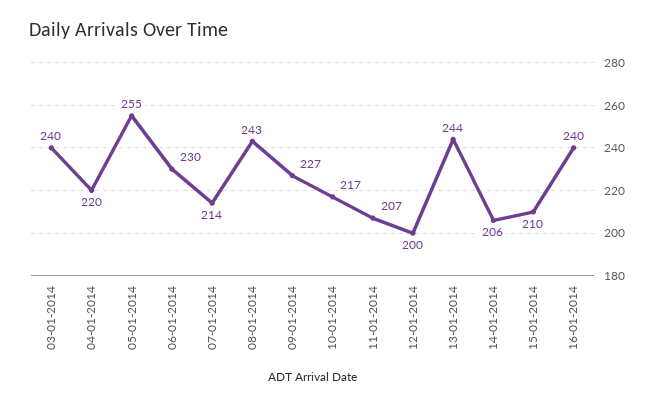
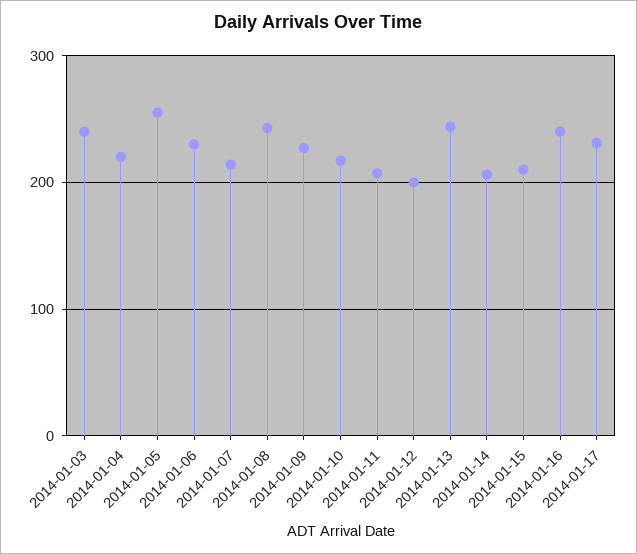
2014-01-17: none -> 230

